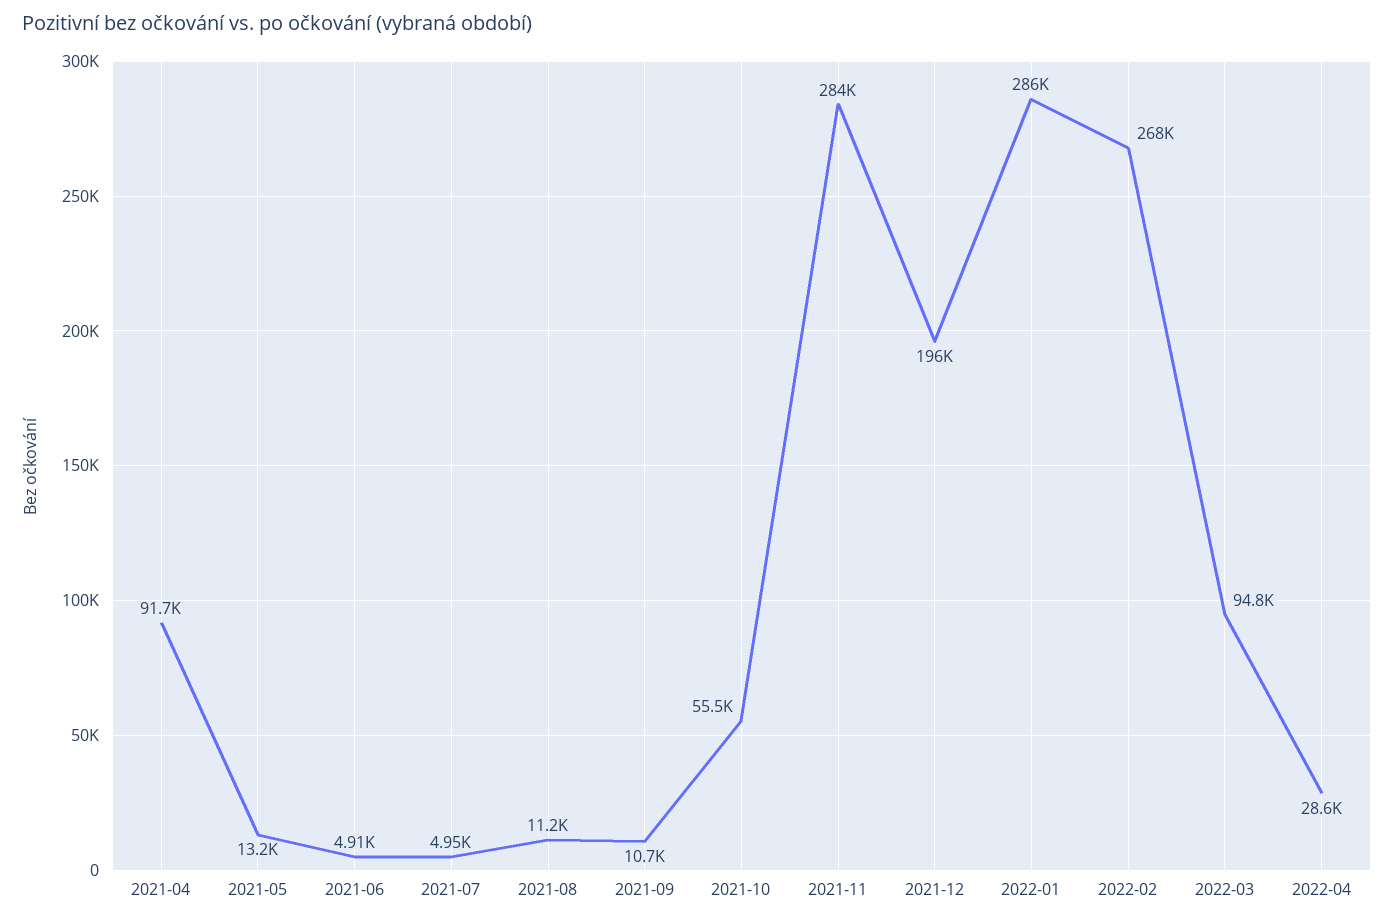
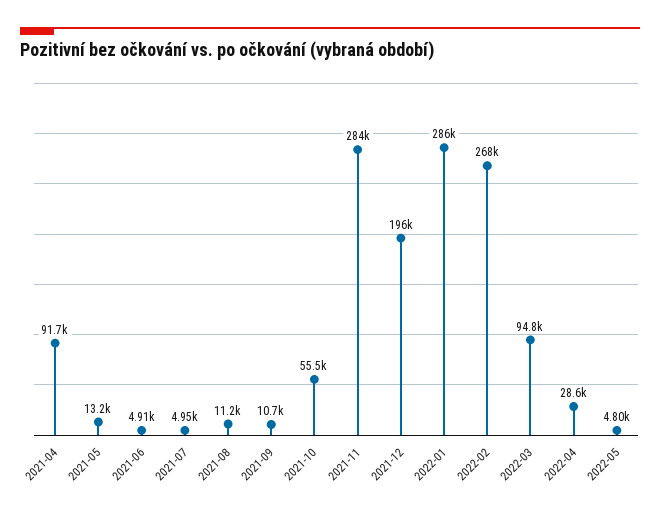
2022-05: none -> 4800

